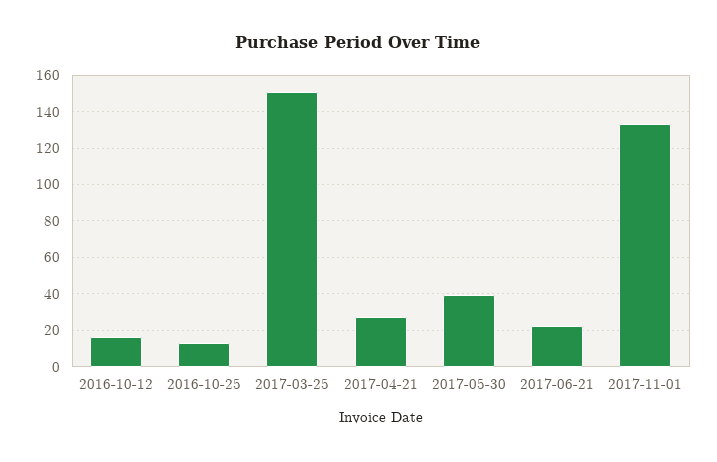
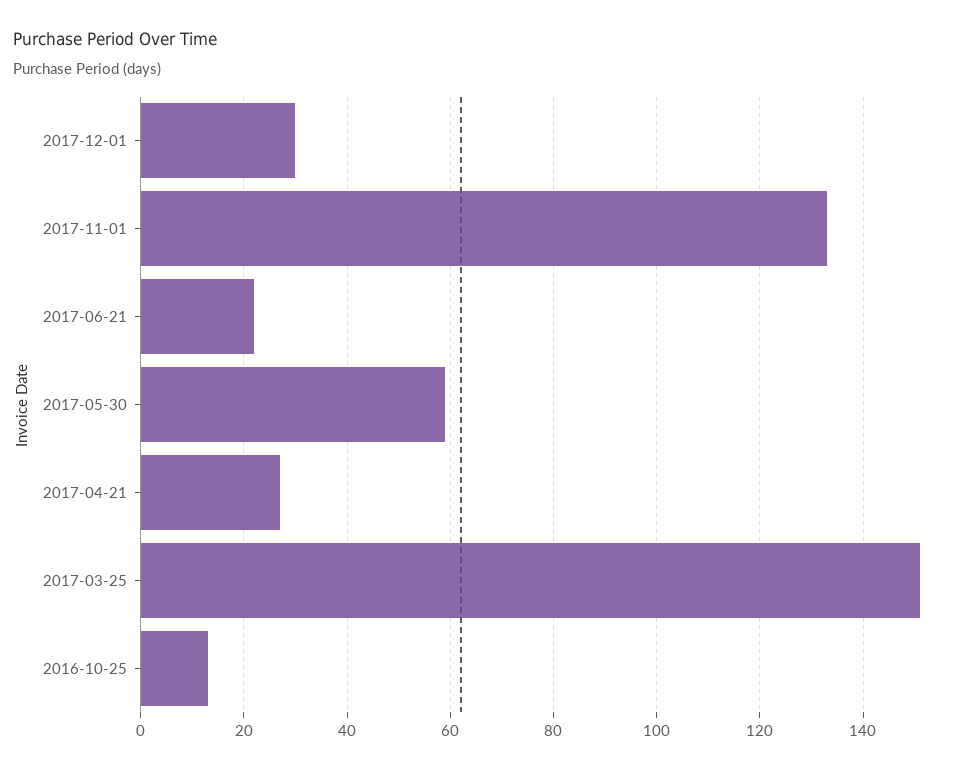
2016-10-12: 15 -> none
2017-05-30: 40 -> 60
2017-12-01: none -> 30

